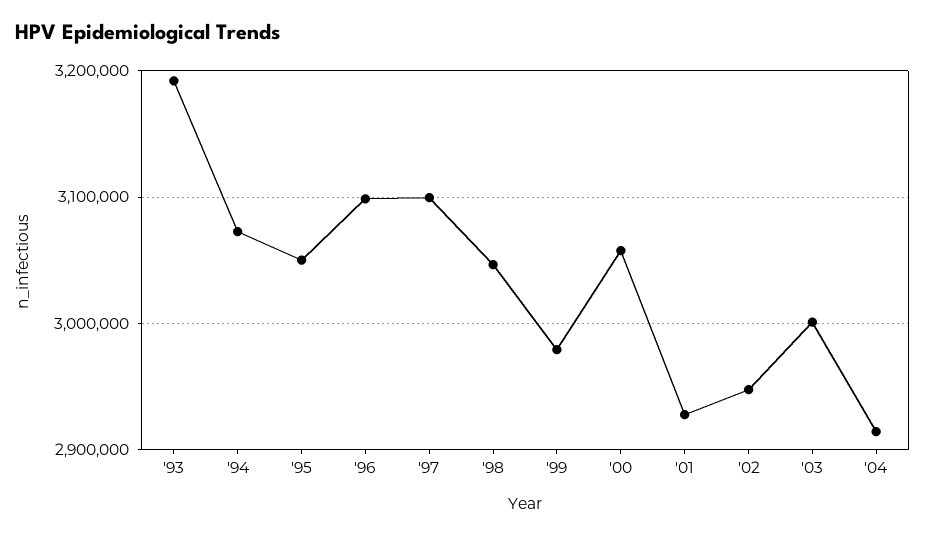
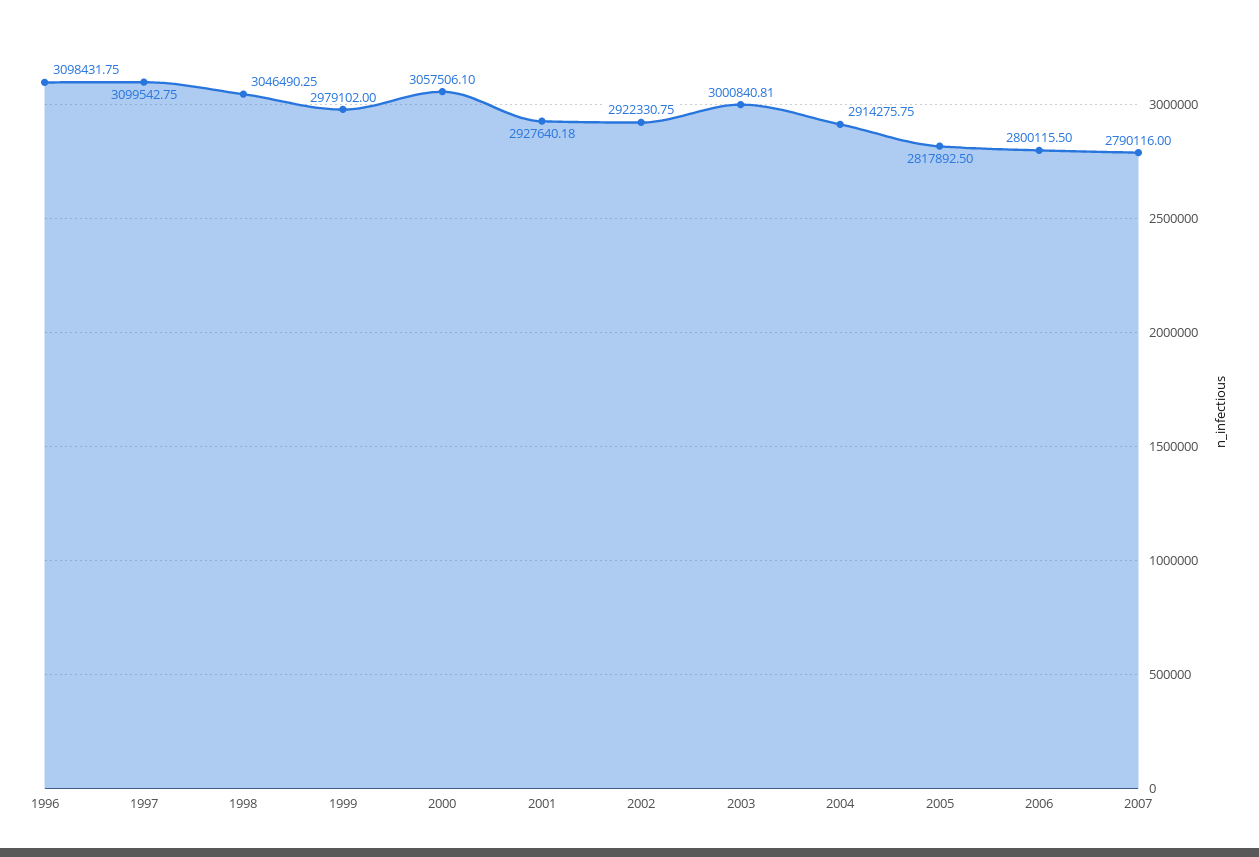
'93: 3190000 -> none
'94: 3070000 -> none
'95: 3050000 -> none
'02: 2950000 -> 2922330.75
2005: none -> 2817892.5
2006: none -> 2800115.5
2007: none -> 2790116

